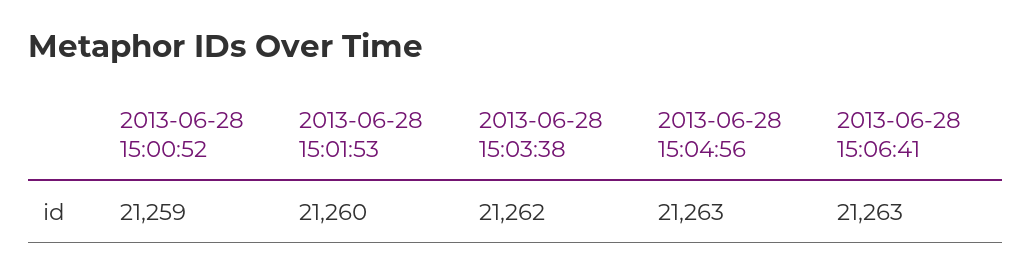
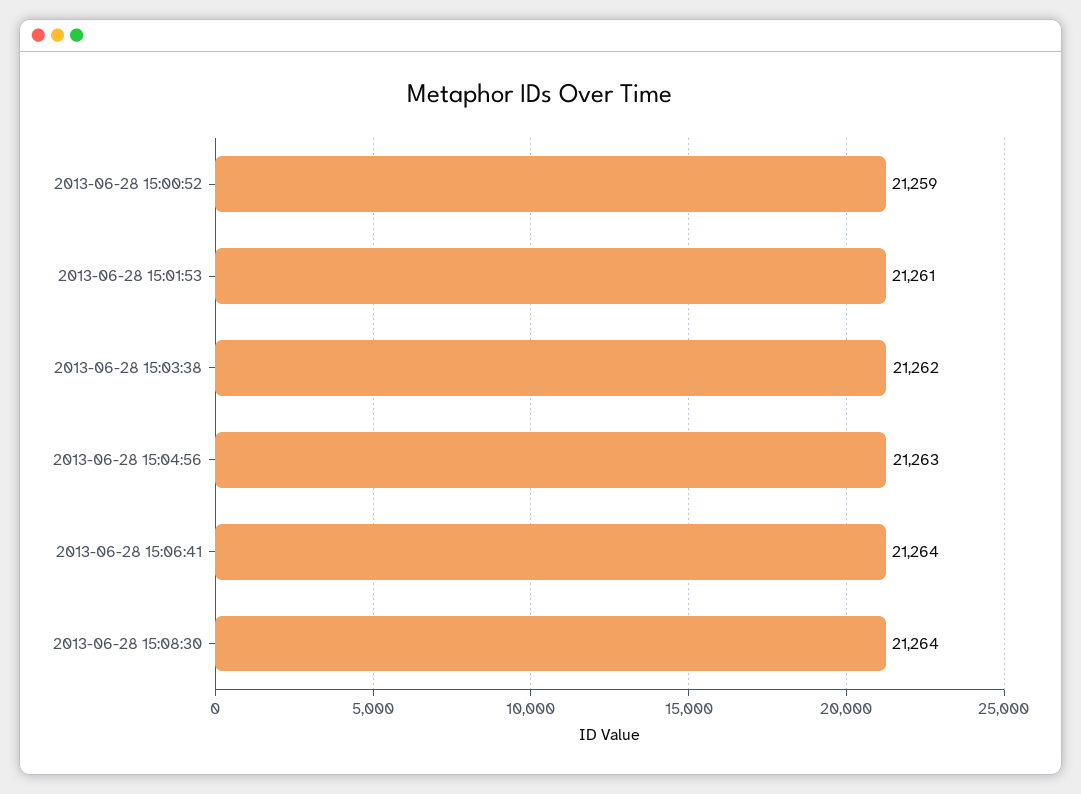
2013-06-28 15:01:53: 21260 -> 21261
2013-06-28 15:06:41: 21263 -> 21264
2013-06-28 15:08:30: none -> 21264

